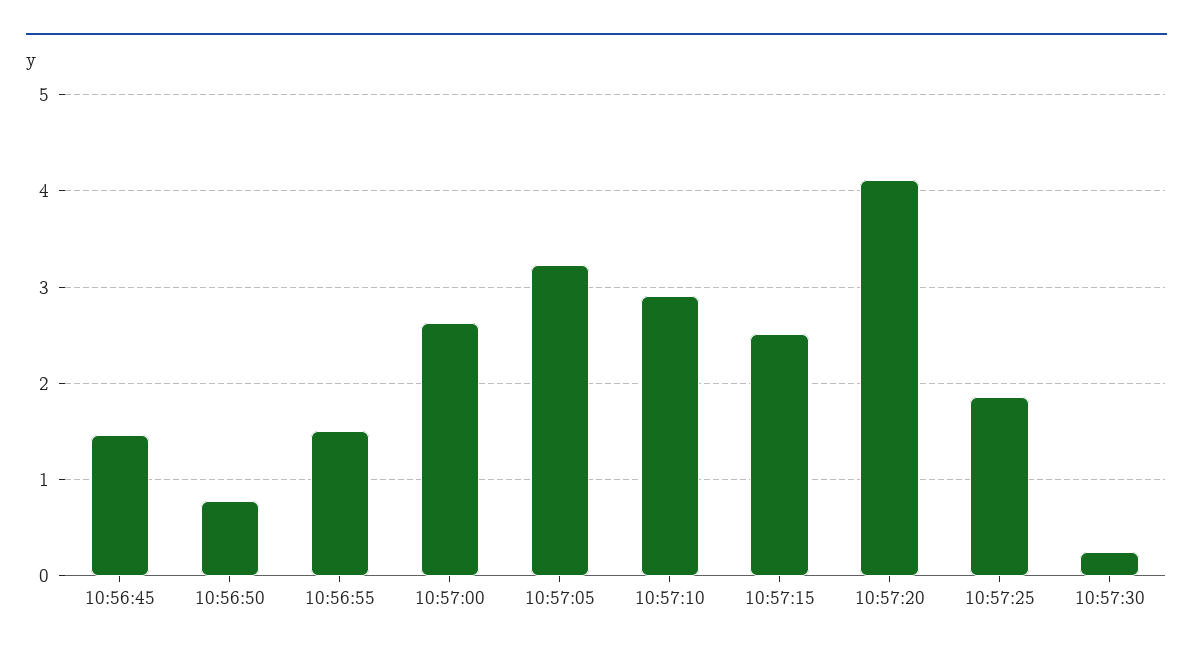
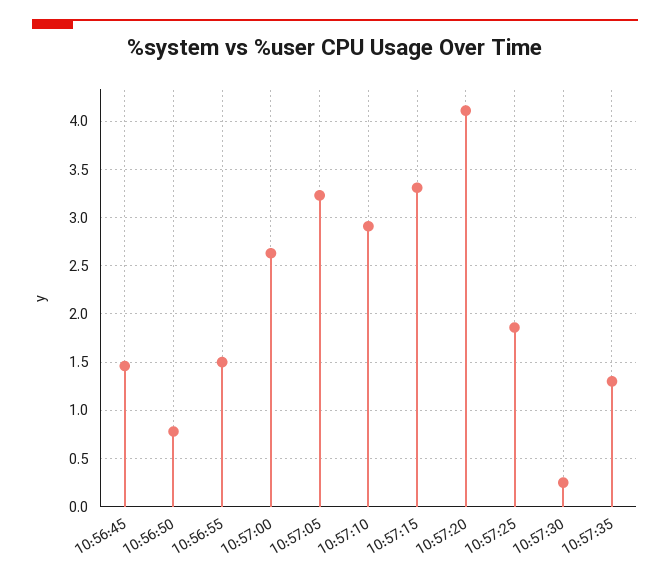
10:57:15: 2.5 -> 3.3
10:57:35: none -> 1.3

